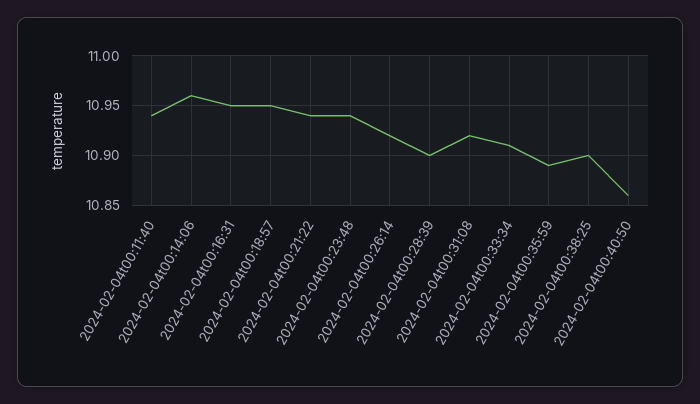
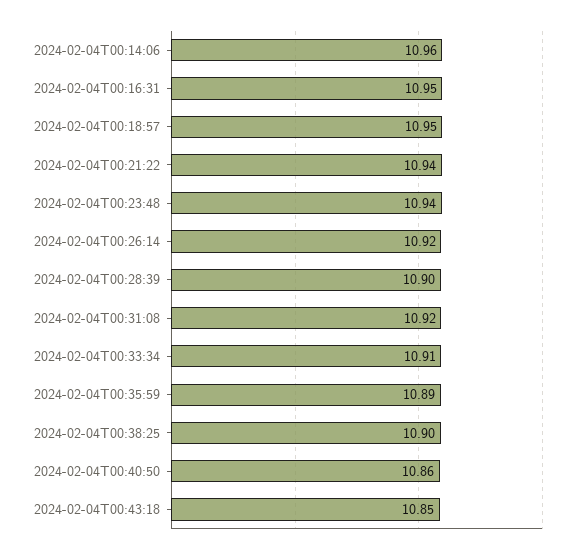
2024-02-04t00:11:40: 10.94 -> none
2024-02-04T00:43:18: none -> 10.85

